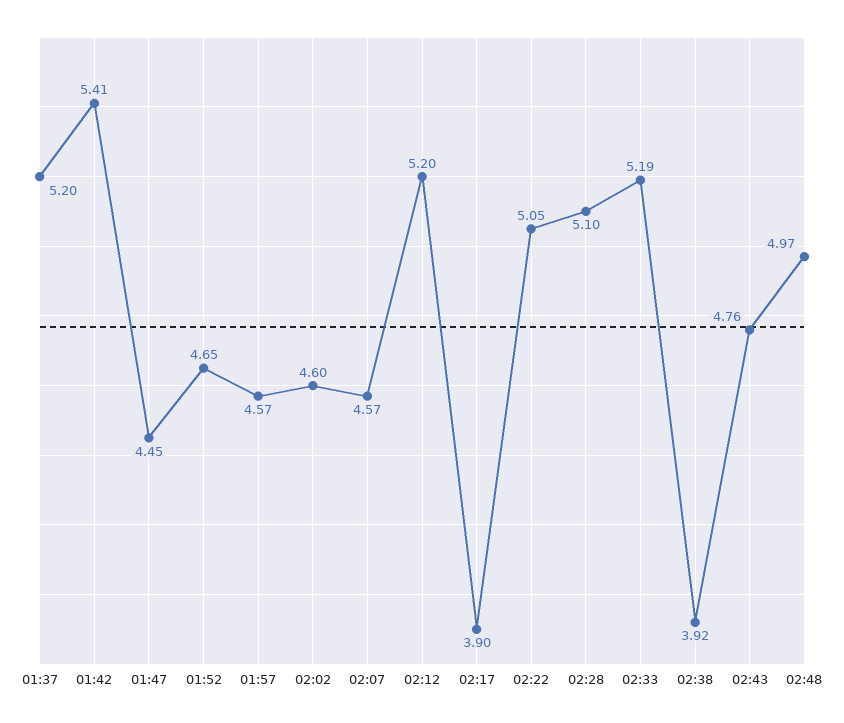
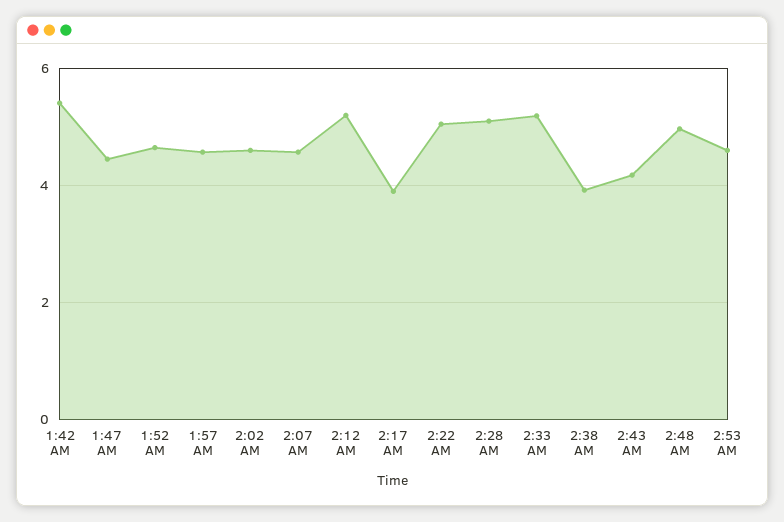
01:37: 5.2 -> none
02:43: 4.76 -> 4.2
2:53 AM: none -> 4.6

